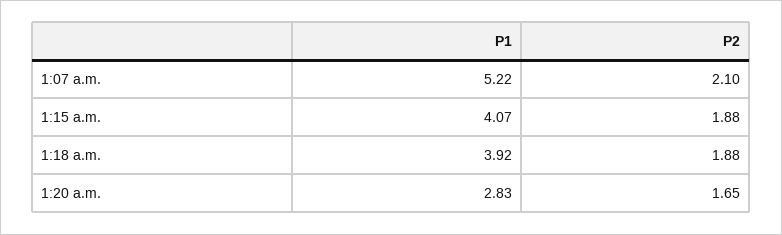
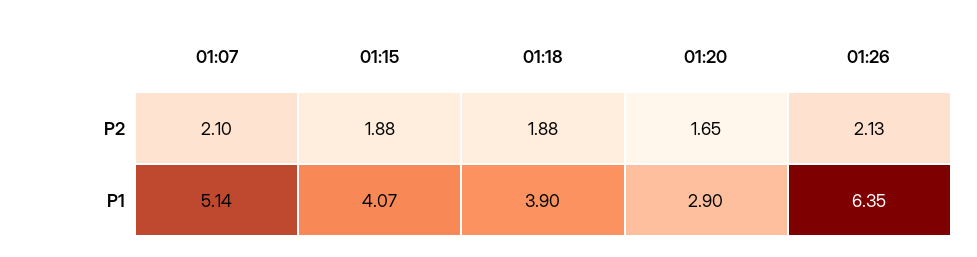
P1, 1:07 a.m.: 5.22 -> 5.14
P1, 1:18 a.m.: 3.92 -> 3.9
P1, 1:20 a.m.: 2.83 -> 2.9
P2, 01:26: none -> 2.13
P1, 01:26: none -> 6.35

